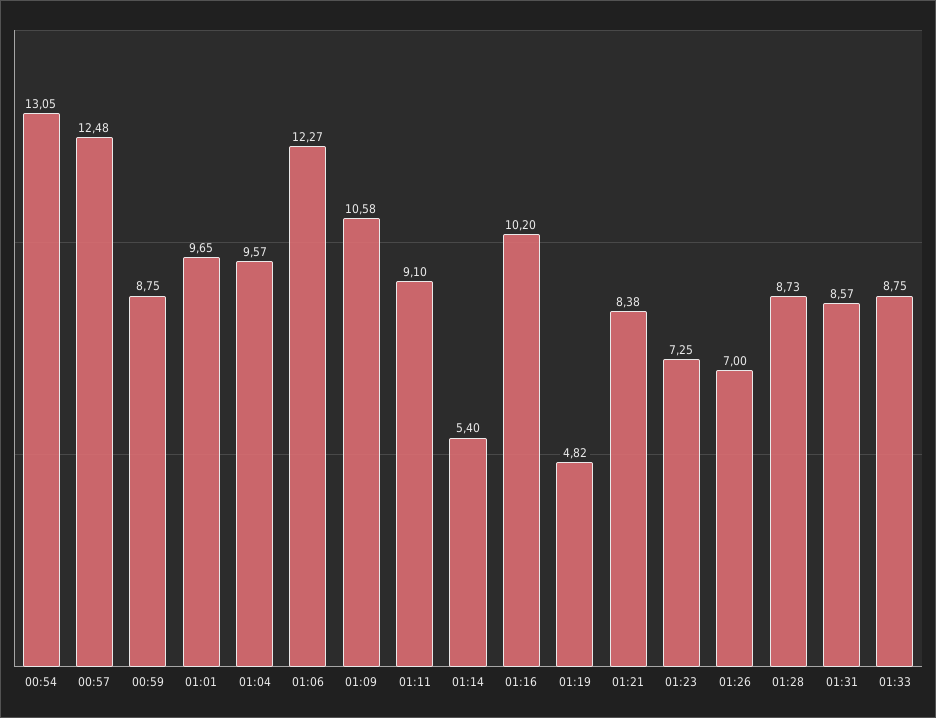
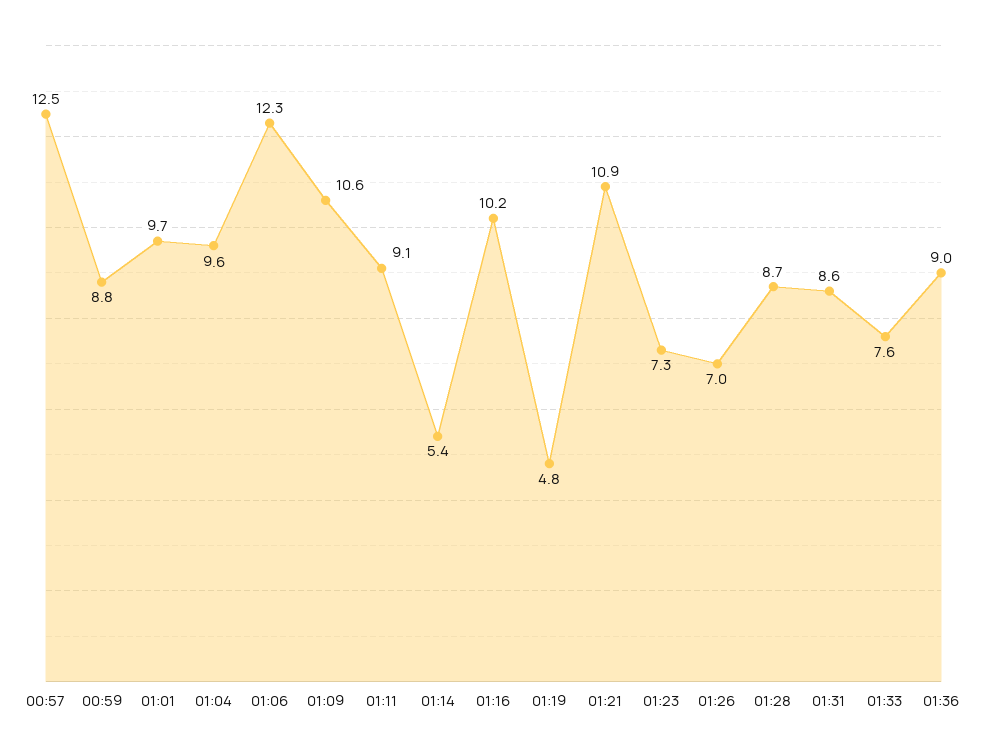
00:54: 13.05 -> none
01:21: 8.38 -> 10.9
01:33: 8.75 -> 7.6
01:36: none -> 9

